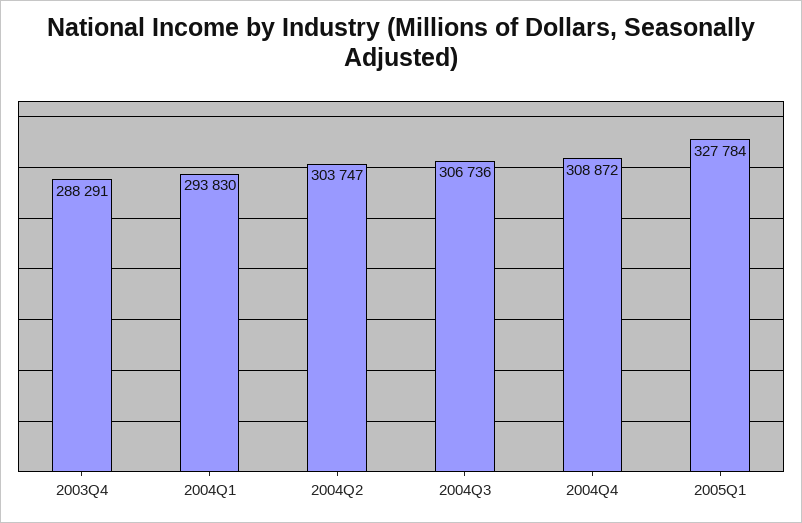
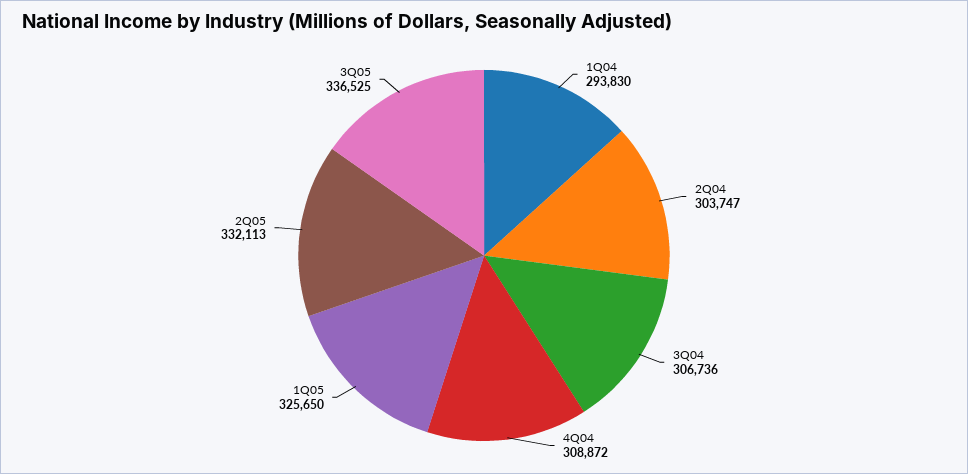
2003Q4: 288291 -> none
2005Q1: 327784 -> 325650
2Q05: none -> 332113
3Q05: none -> 336525

